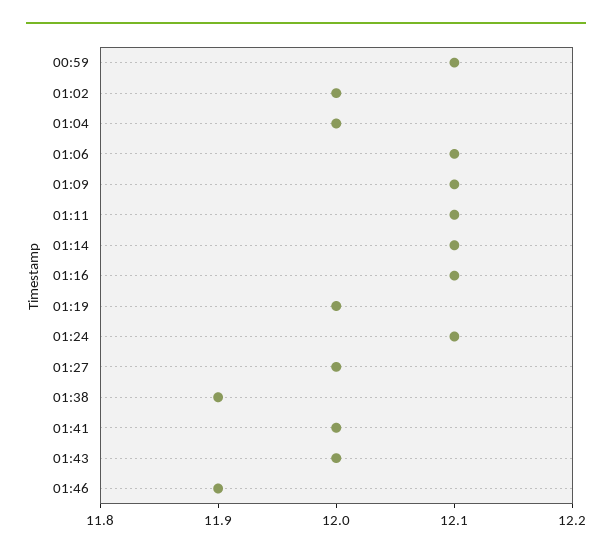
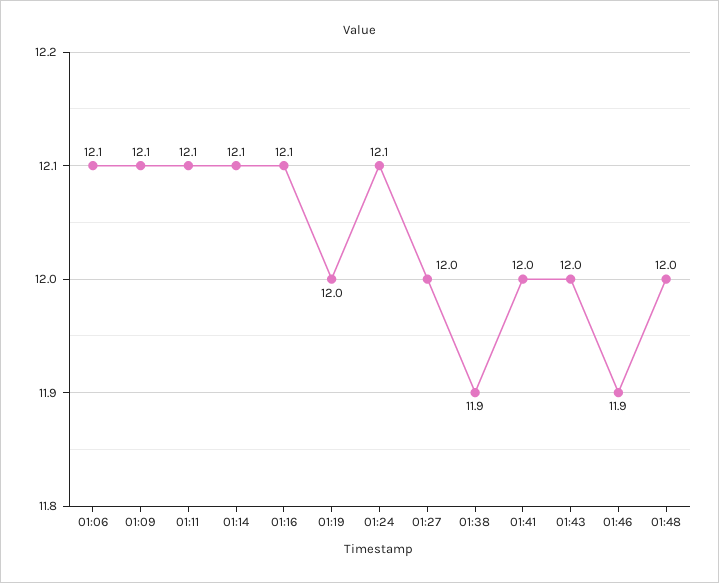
00:59: 12.1 -> none
01:02: 12 -> none
01:04: 12 -> none
01:48: none -> 12

